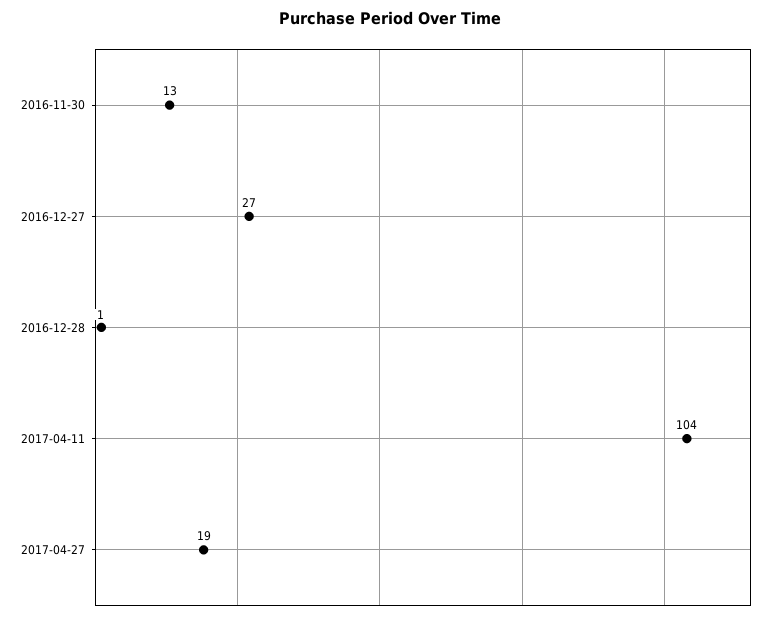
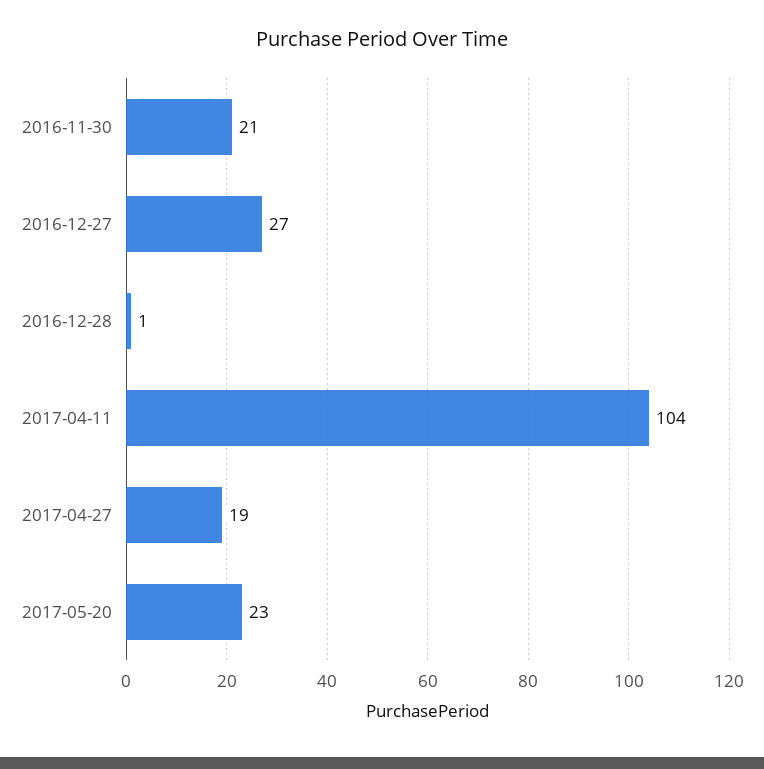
2016-11-30: 13 -> 21
2017-05-20: none -> 23

